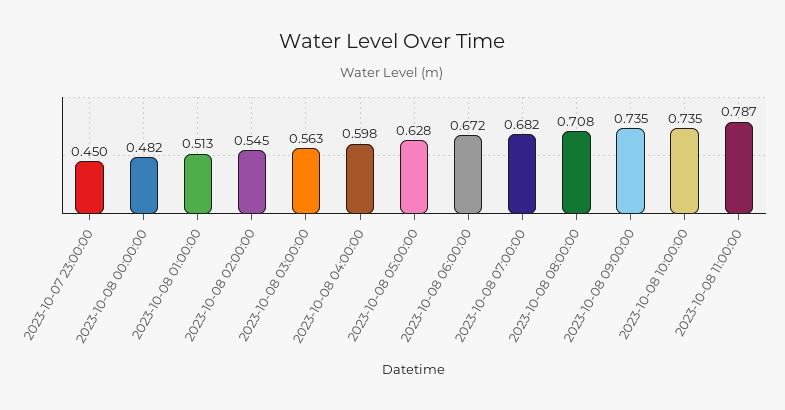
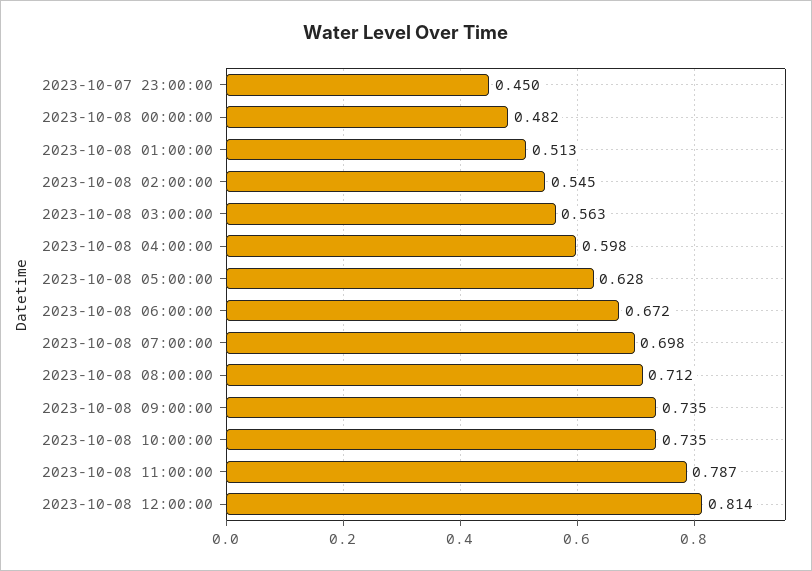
2023-10-08 07:00:00: 0.682 -> 0.698
2023-10-08 08:00:00: 0.708 -> 0.712
2023-10-08 12:00:00: none -> 0.814

